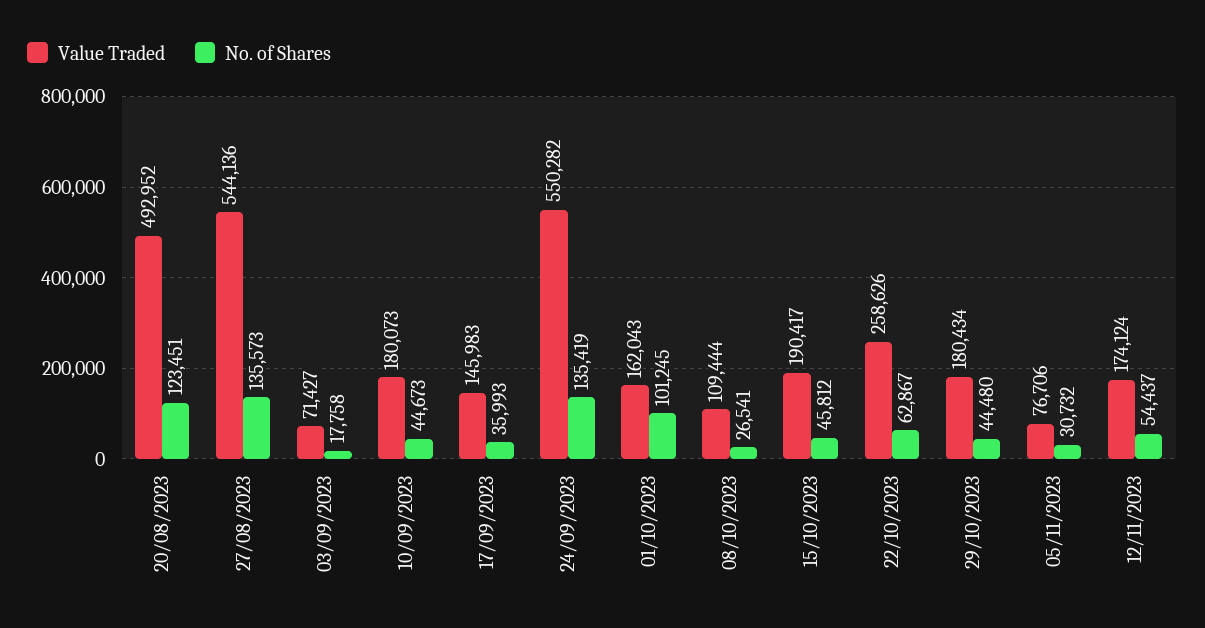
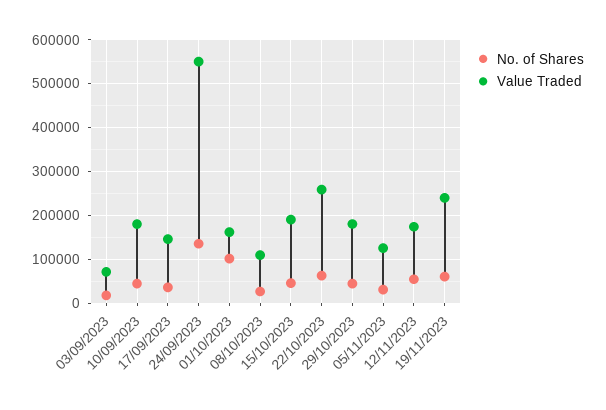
Value Traded, 20/08/2023: 492952 -> none
No. of Shares, 20/08/2023: 123451 -> none
Value Traded, 27/08/2023: 544136 -> none
No. of Shares, 27/08/2023: 135573 -> none
Value Traded, 05/11/2023: 76706 -> 120000
No. of Shares, 19/11/2023: none -> 60000
Value Traded, 19/11/2023: none -> 240000

